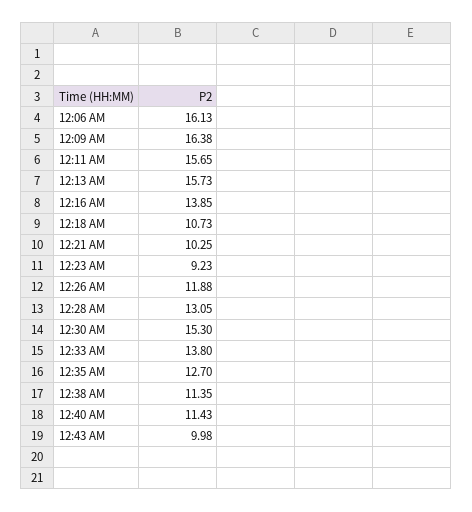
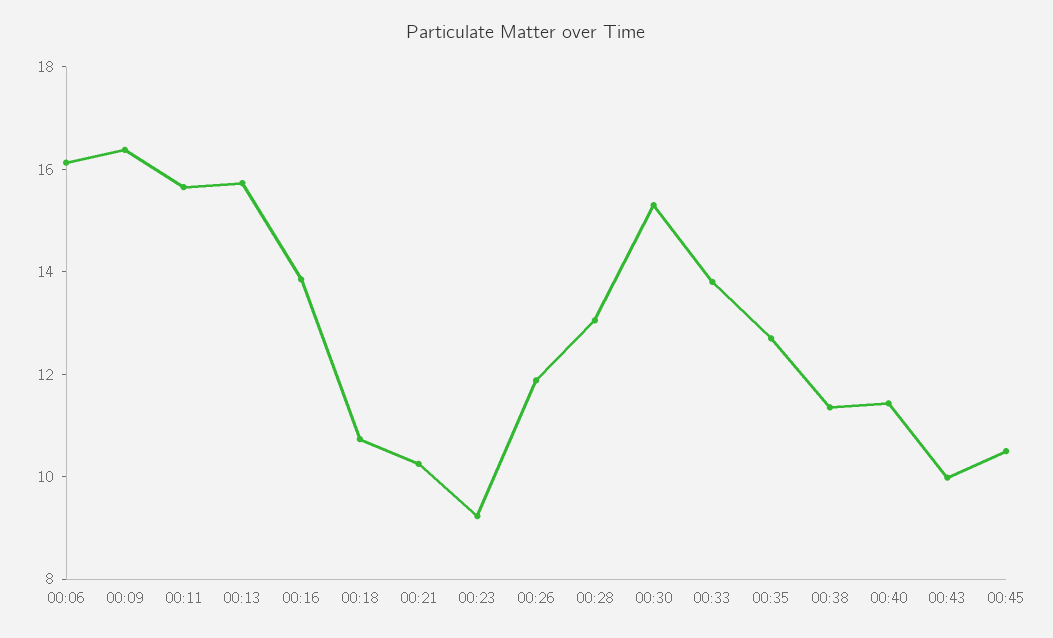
00:45: none -> 10.5

